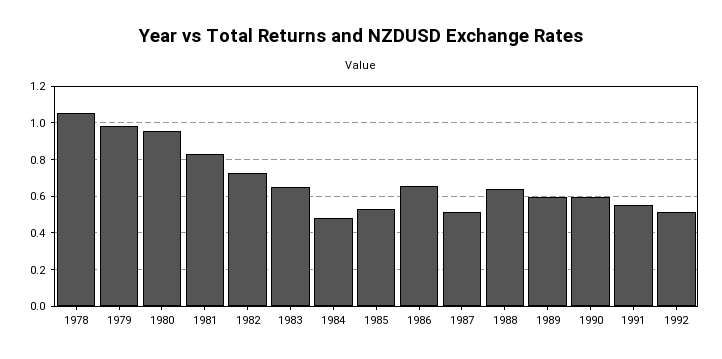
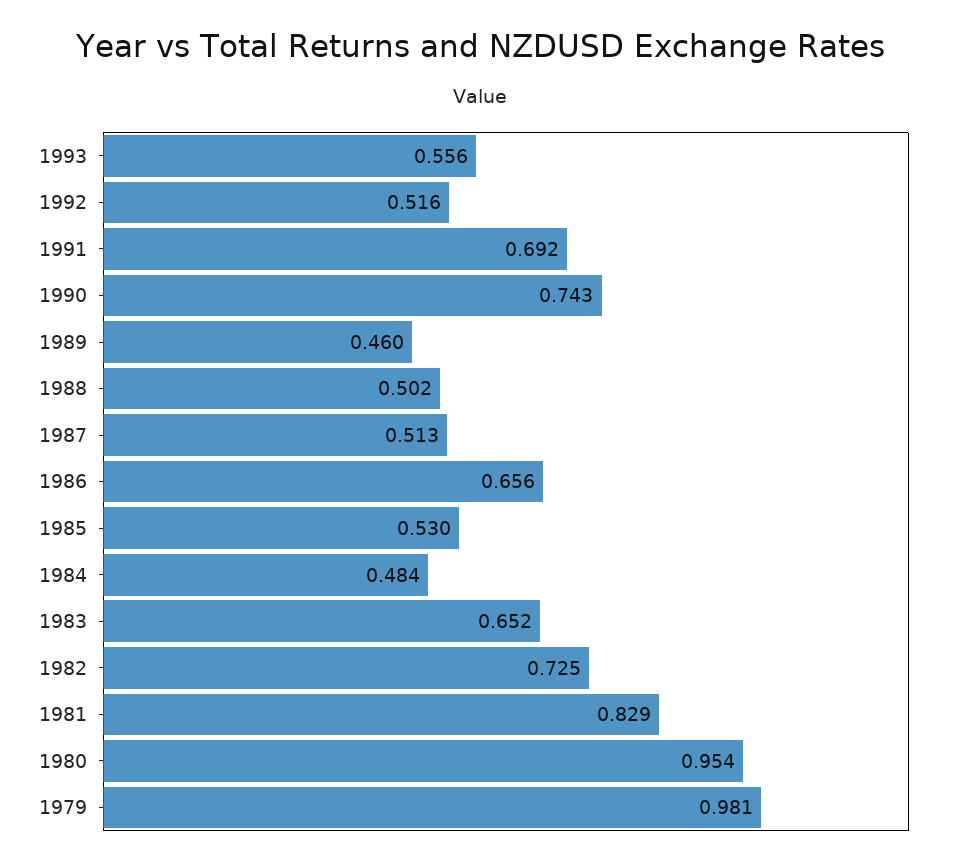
1978: 1.05 -> none
1988: 0.65 -> 0.502
1989: 0.6 -> 0.46
1990: 0.6 -> 0.743
1991: 0.55 -> 0.692
1993: none -> 0.556

